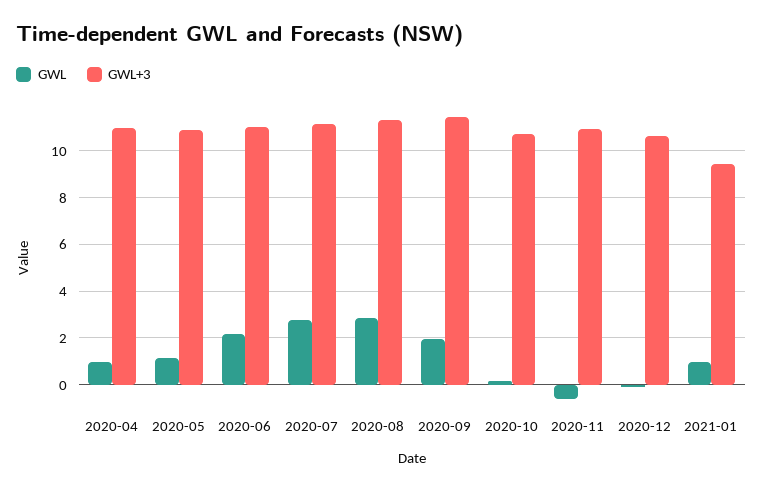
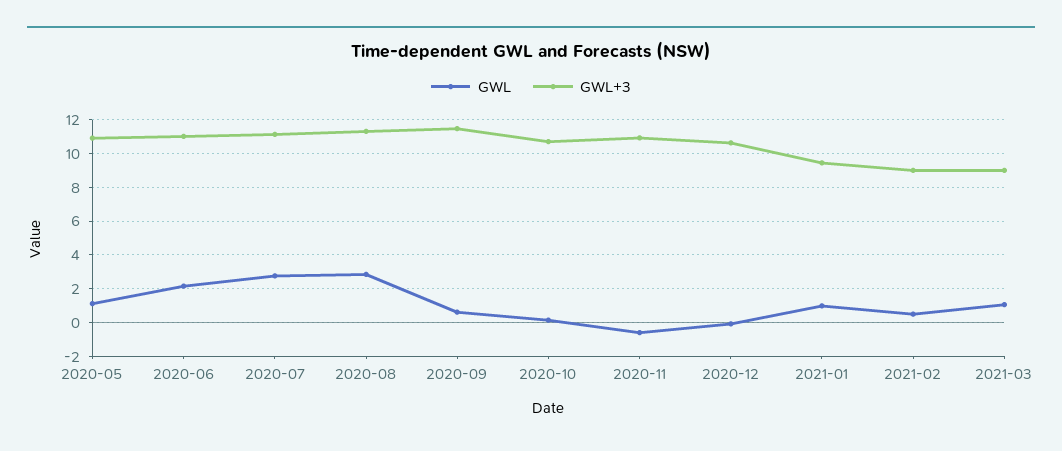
GWL, 2020-04: 1 -> none
GWL+3, 2020-04: 11 -> none
GWL, 2020-09: 2 -> 0.5
GWL, 2021-02: none -> 0.5
GWL+3, 2021-02: none -> 9
GWL, 2021-03: none -> 1
GWL+3, 2021-03: none -> 9

